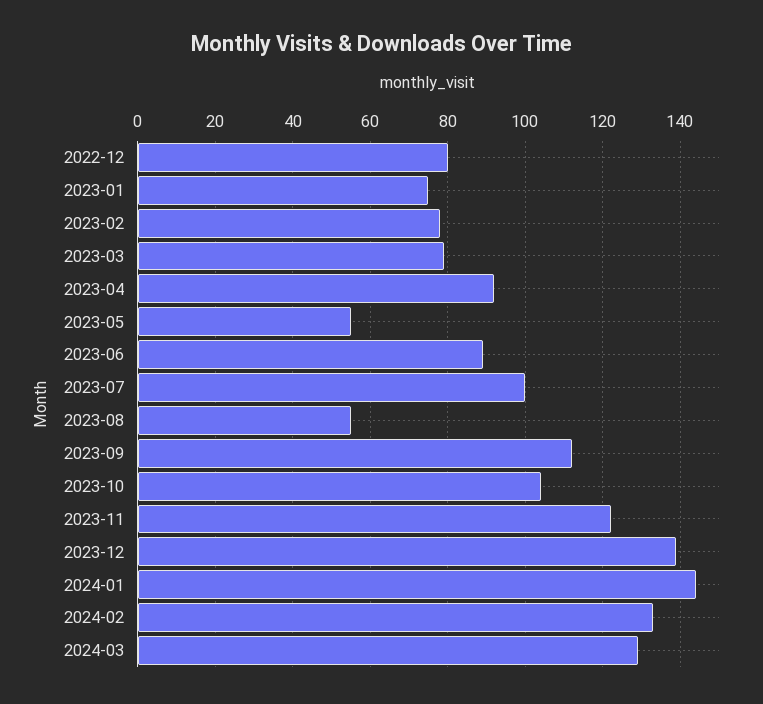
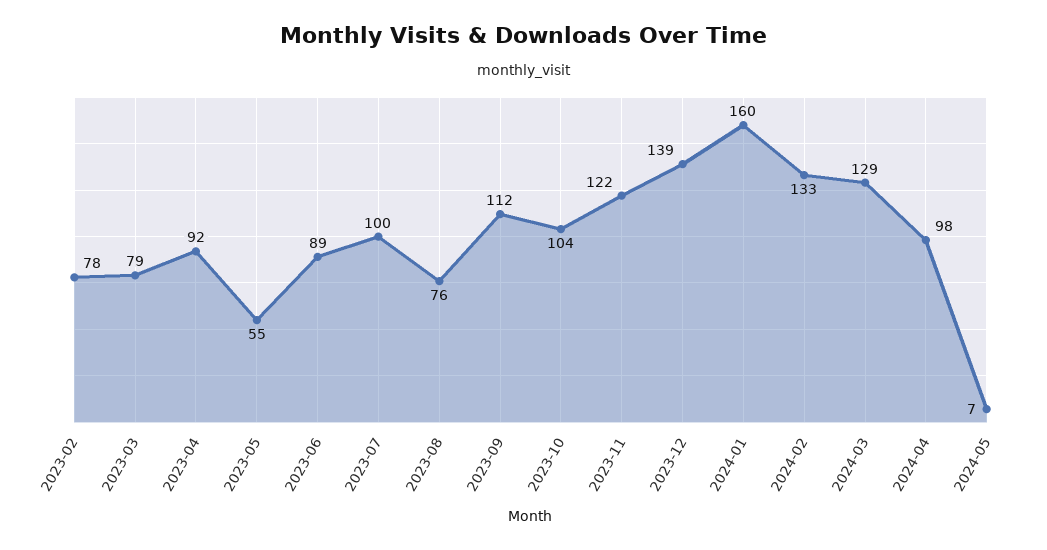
2022-12: 80 -> none
2023-01: 75 -> none
2023-08: 55 -> 76
2024-01: 145 -> 160
2024-04: none -> 98
2024-05: none -> 7

